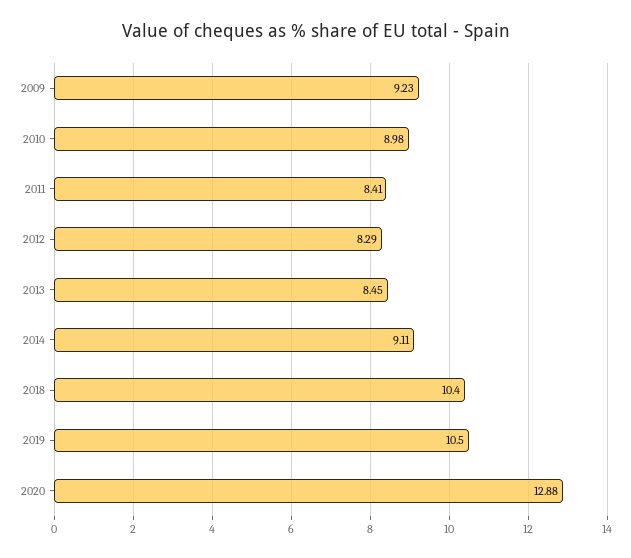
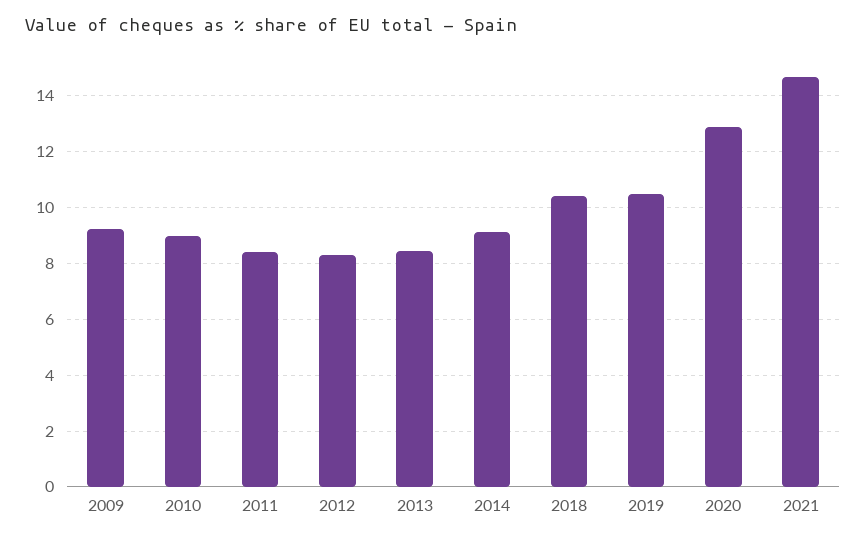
2021: none -> 14.75

